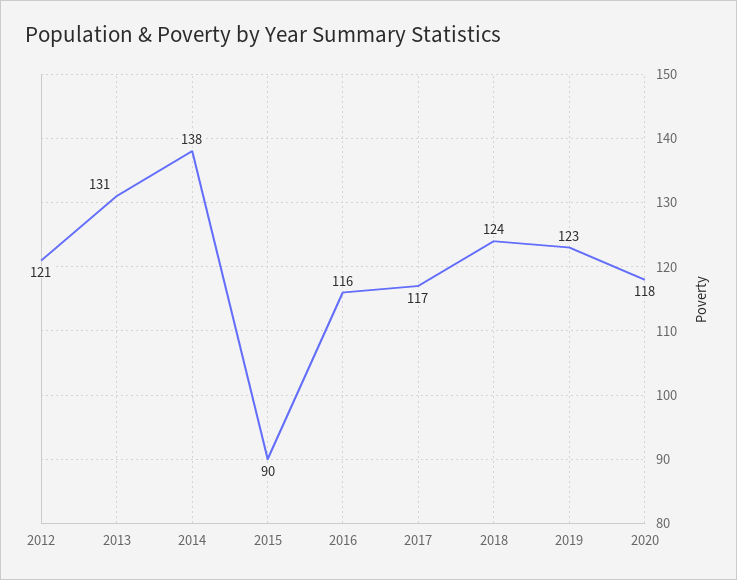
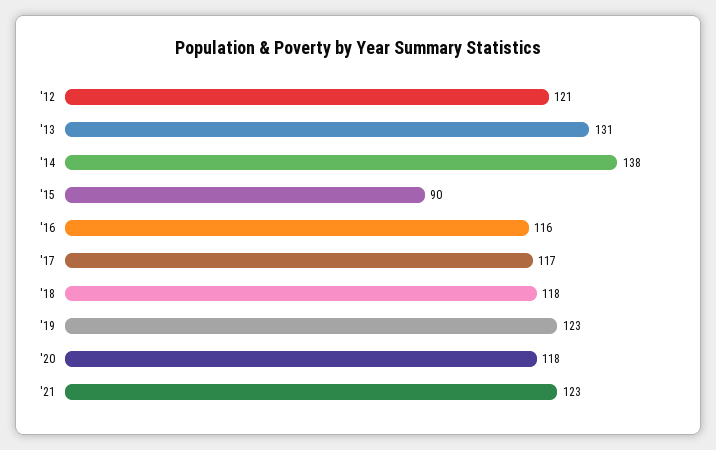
2018: 124 -> 118
'21: none -> 123

